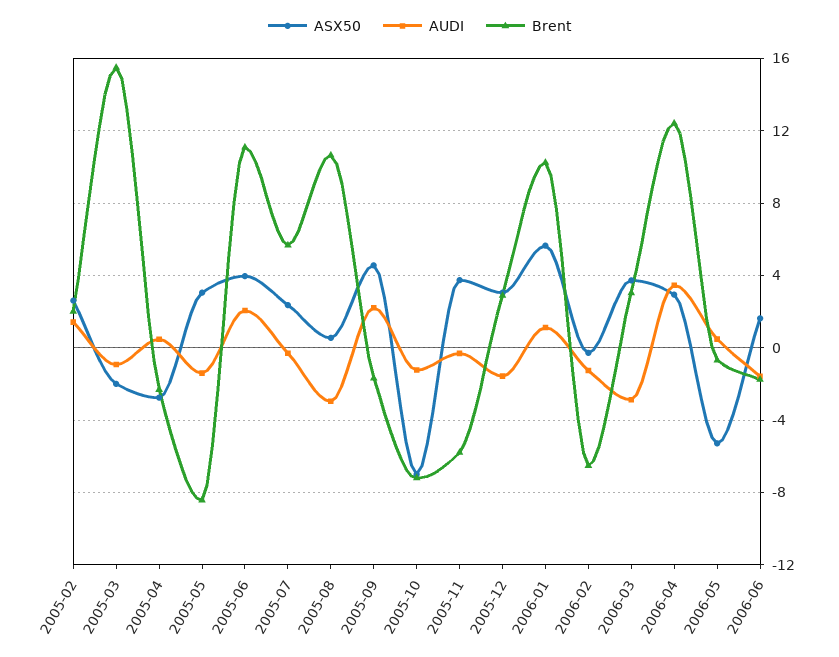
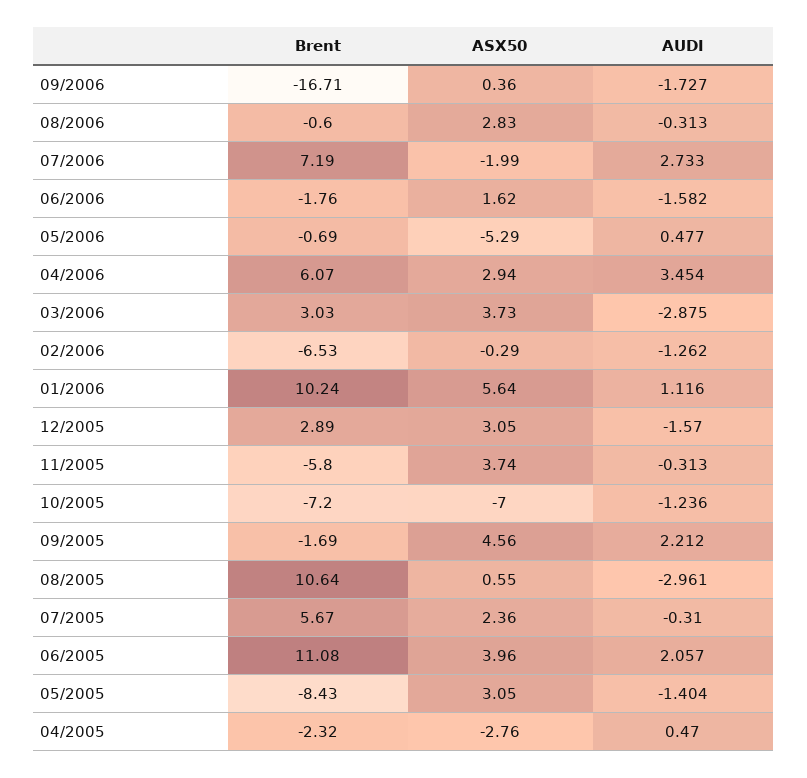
ASX50, 2005-02: 2.5 -> none
AUDI, 2005-02: 1.5 -> none
Brent, 2005-02: 2 -> none
ASX50, 2005-03: -2 -> none
AUDI, 2005-03: -1 -> none
Brent, 2005-03: 15.5 -> none
Brent, 2006-04: 12.5 -> 6.07
Brent, 09/2006: none -> -16.71
ASX50, 09/2006: none -> 0.36
AUDI, 09/2006: none -> -1.727
Brent, 08/2006: none -> -0.6
ASX50, 08/2006: none -> 2.83
AUDI, 08/2006: none -> -0.313
Brent, 07/2006: none -> 7.19
ASX50, 07/2006: none -> -1.99
AUDI, 07/2006: none -> 2.733

